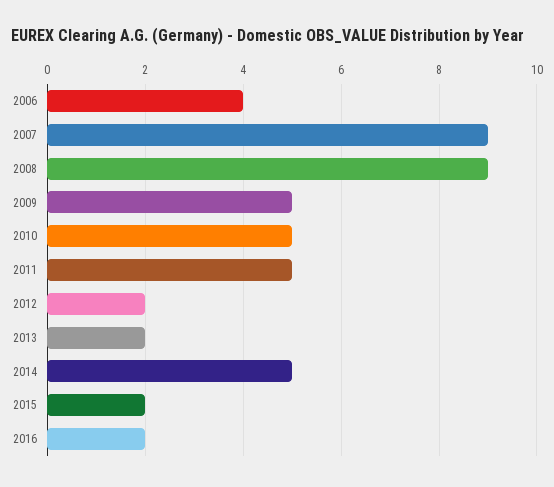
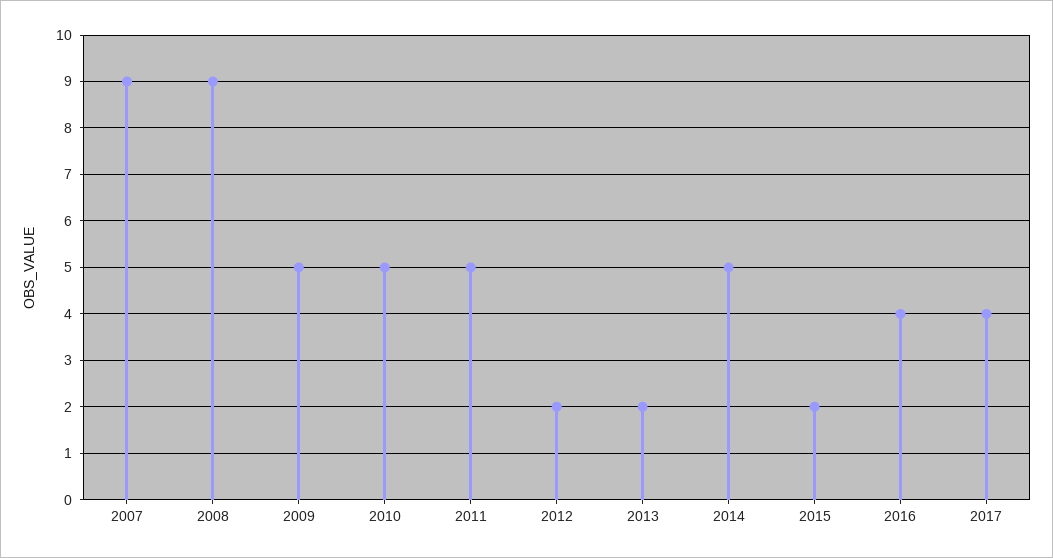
2006: 4 -> none
2016: 2 -> 4
2017: none -> 4

